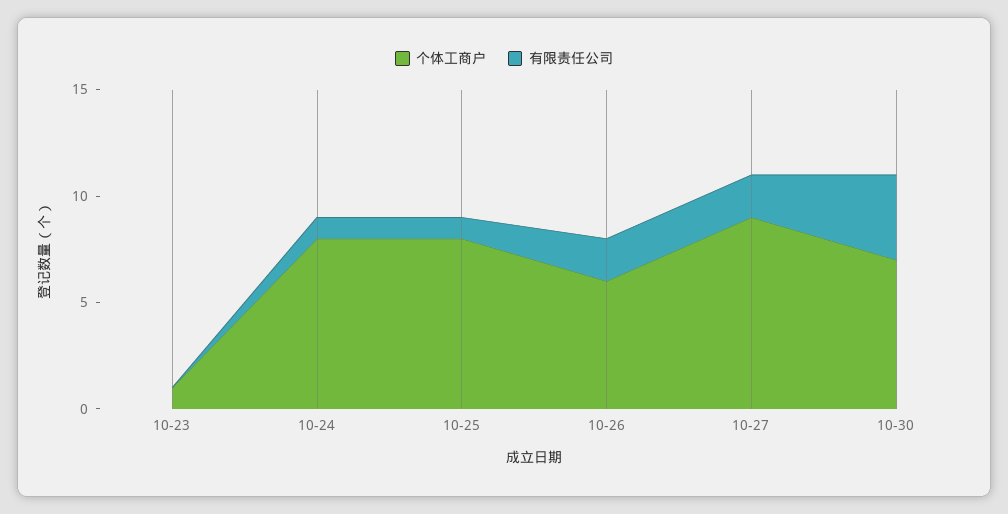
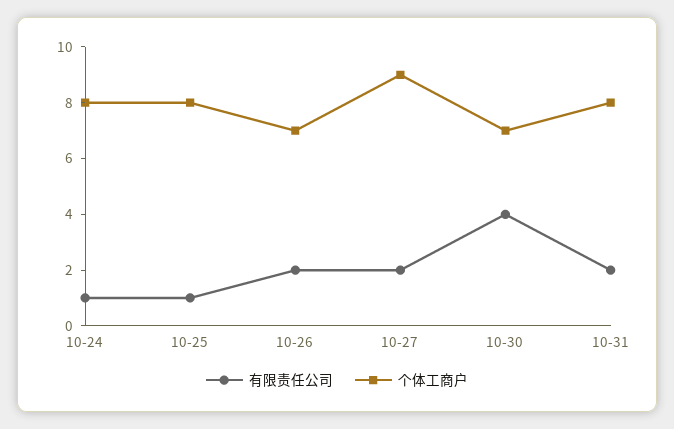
个体工商户, 10-23: 1 -> none
有限责任公司, 10-23: 0 -> none
个体工商户, 10-26: 6 -> 7
有限责任公司, 10-31: none -> 2
个体工商户, 10-31: none -> 8

